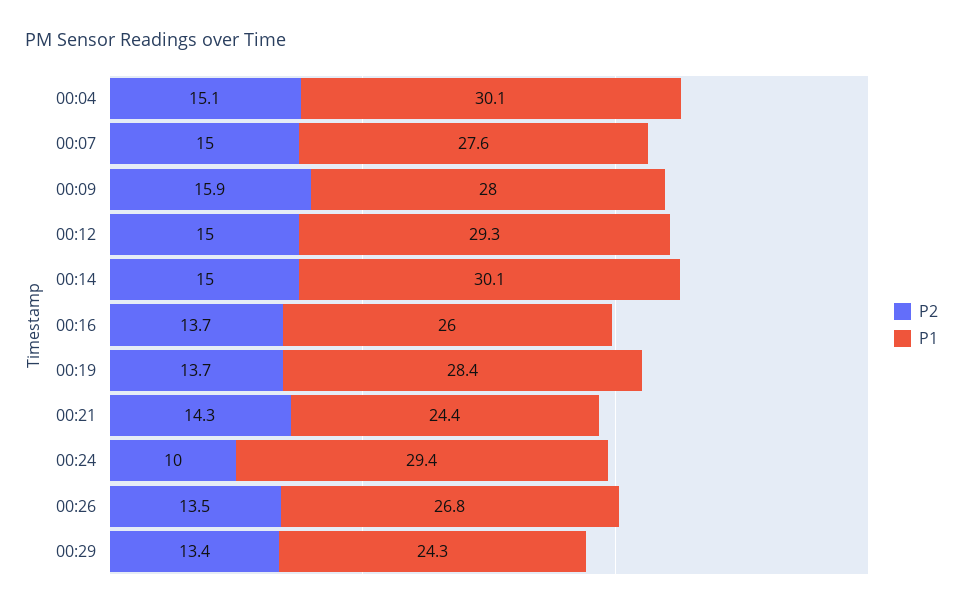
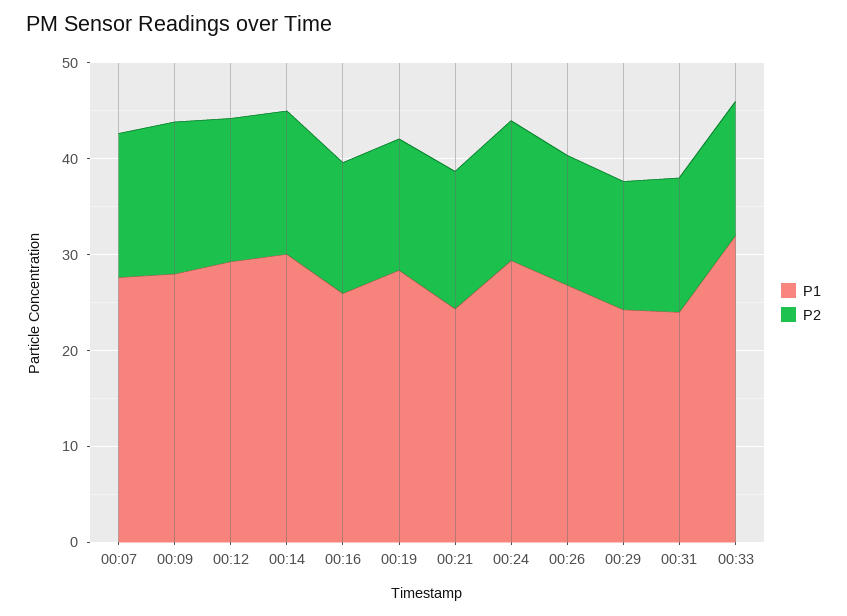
P2, 00:04: 15.1 -> none
P1, 00:04: 30.1 -> none
P2, 00:24: 10 -> 14
P1, 00:31: none -> 24
P2, 00:31: none -> 14
P1, 00:33: none -> 32
P2, 00:33: none -> 14

